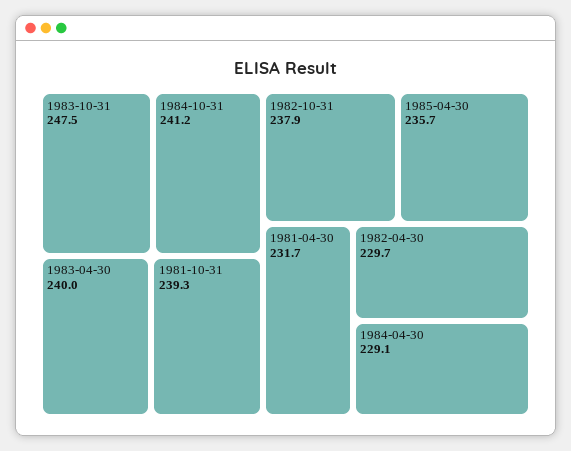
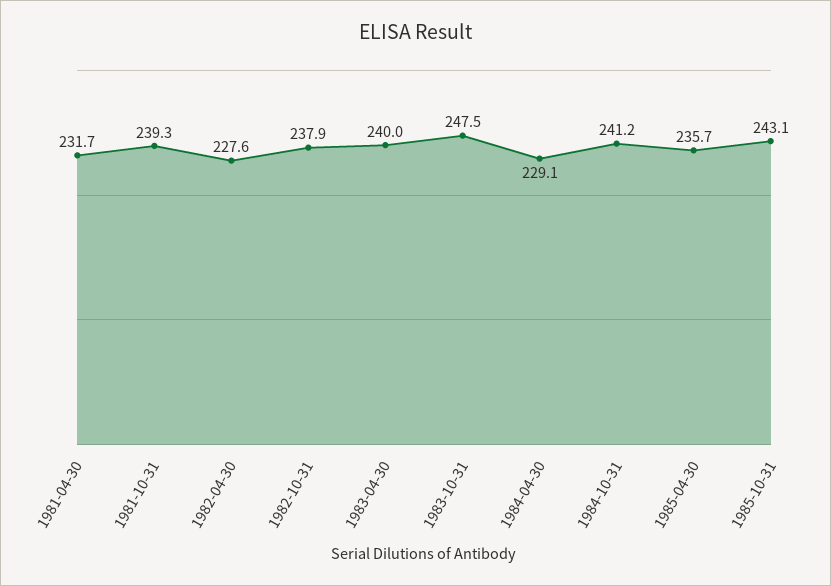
1982-04-30: 229.7 -> 227.6
1985-10-31: none -> 243.1

